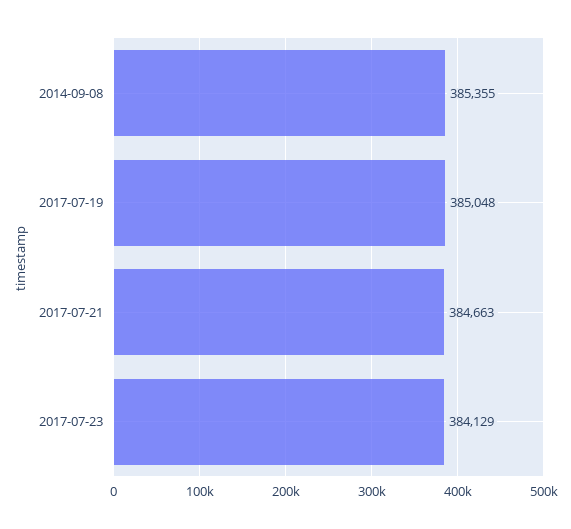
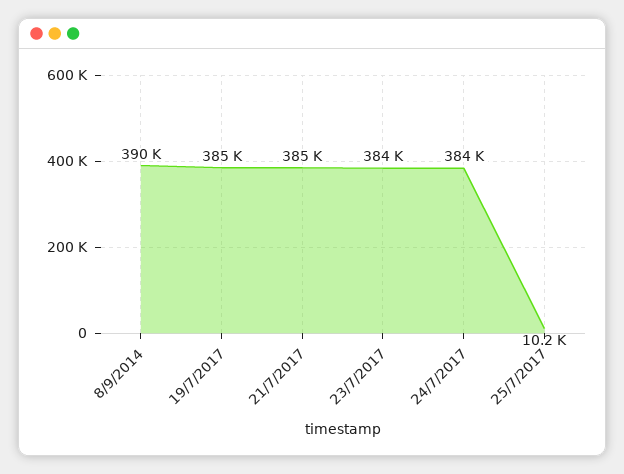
2014-09-08: 385355 -> 390000
24/7/2017: none -> 384000
25/7/2017: none -> 10200

